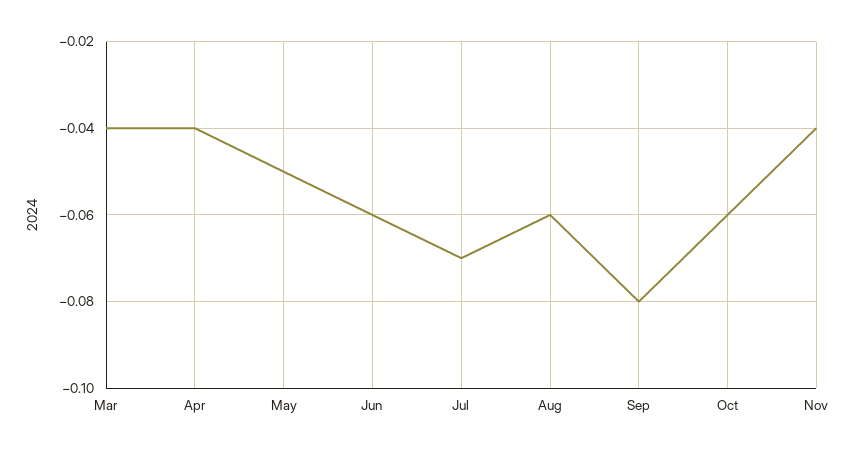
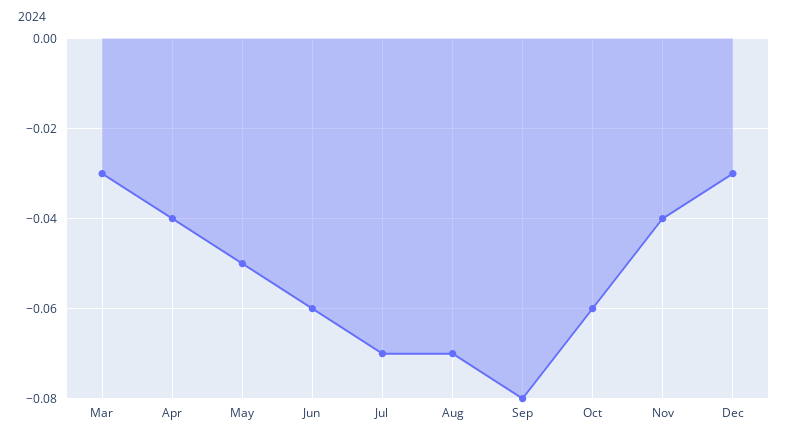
Mar: -0.04 -> -0.03
Aug: -0.06 -> -0.07
Dec: none -> -0.03

